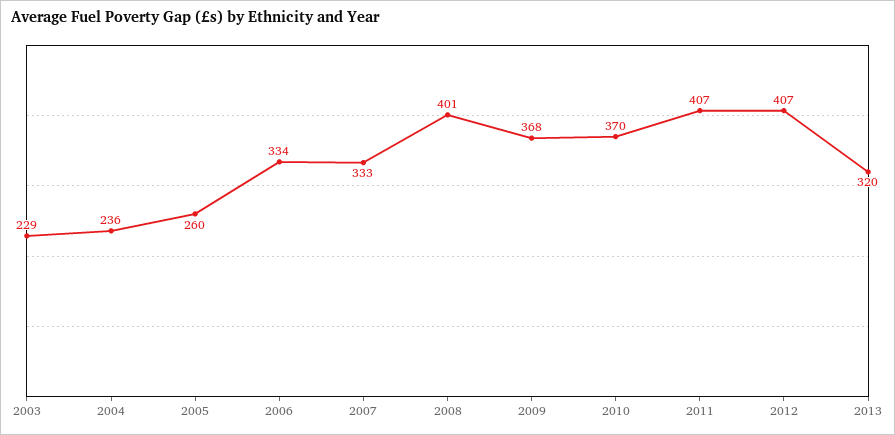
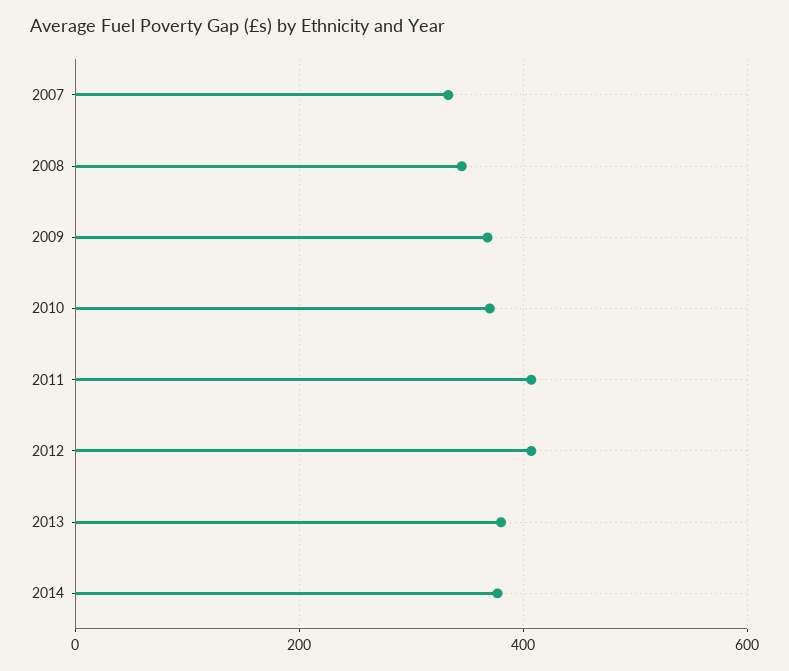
2003: 229 -> none
2004: 236 -> none
2005: 260 -> none
2006: 334 -> none
2008: 401 -> 340
2013: 320 -> 380
2014: none -> 380

